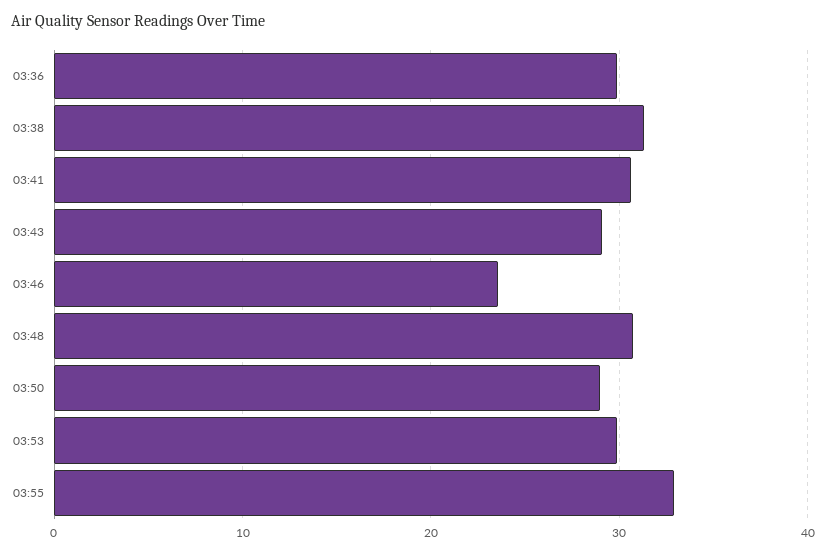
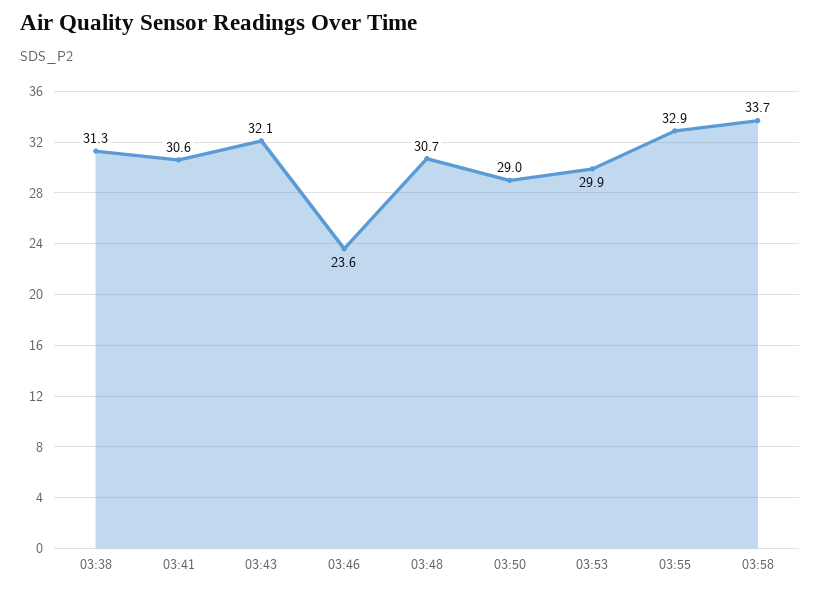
03:36: 30 -> none
03:43: 29 -> 32.1
03:58: none -> 33.7

